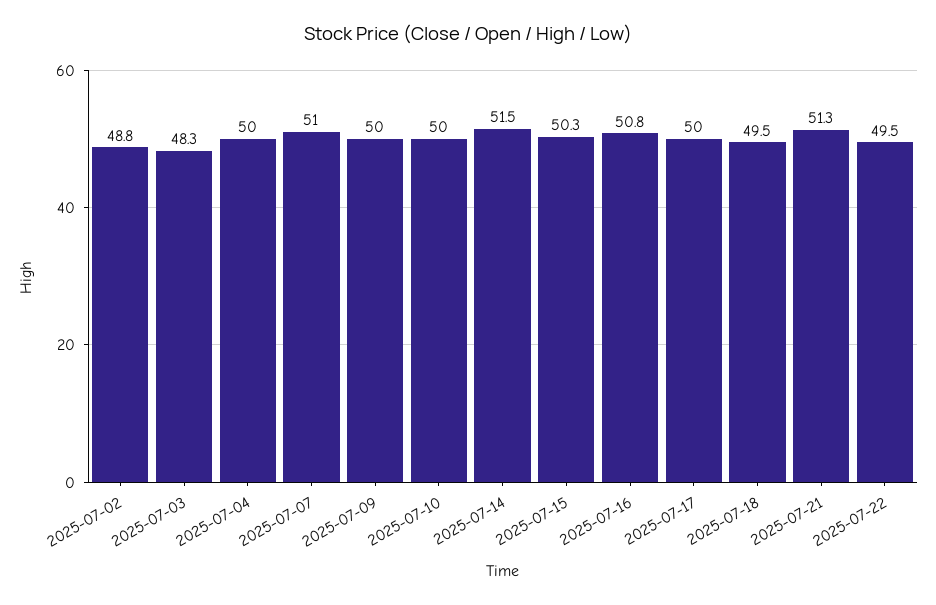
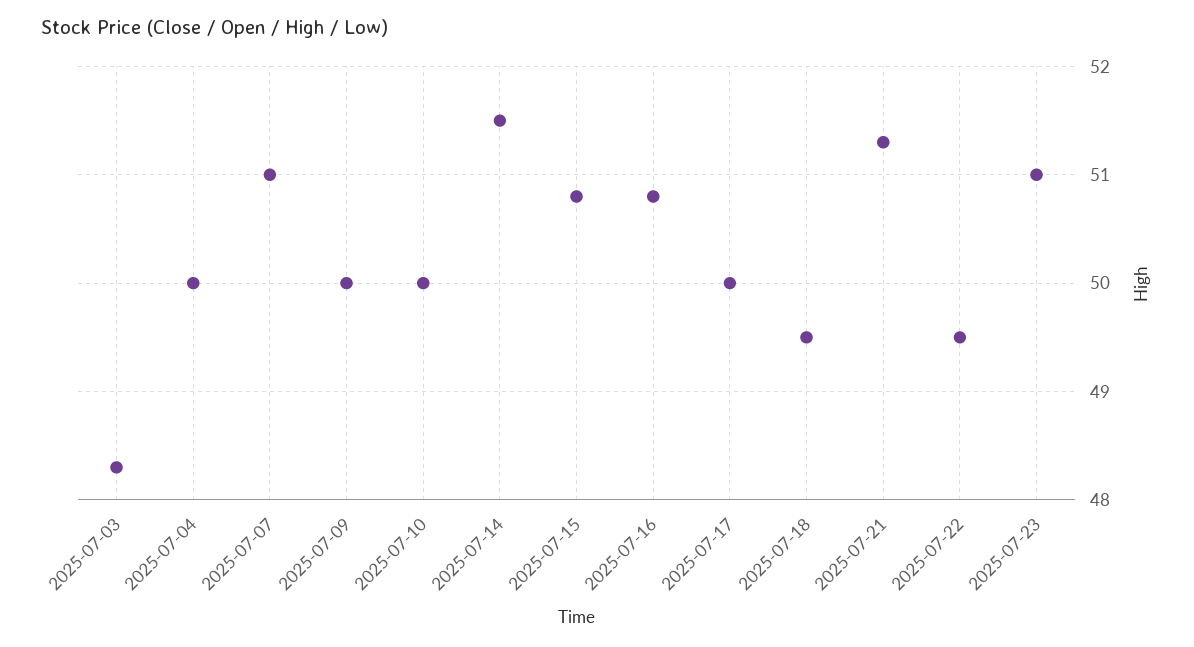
2025-07-02: 48.8 -> none
2025-07-15: 50.3 -> 50.8
2025-07-23: none -> 51

